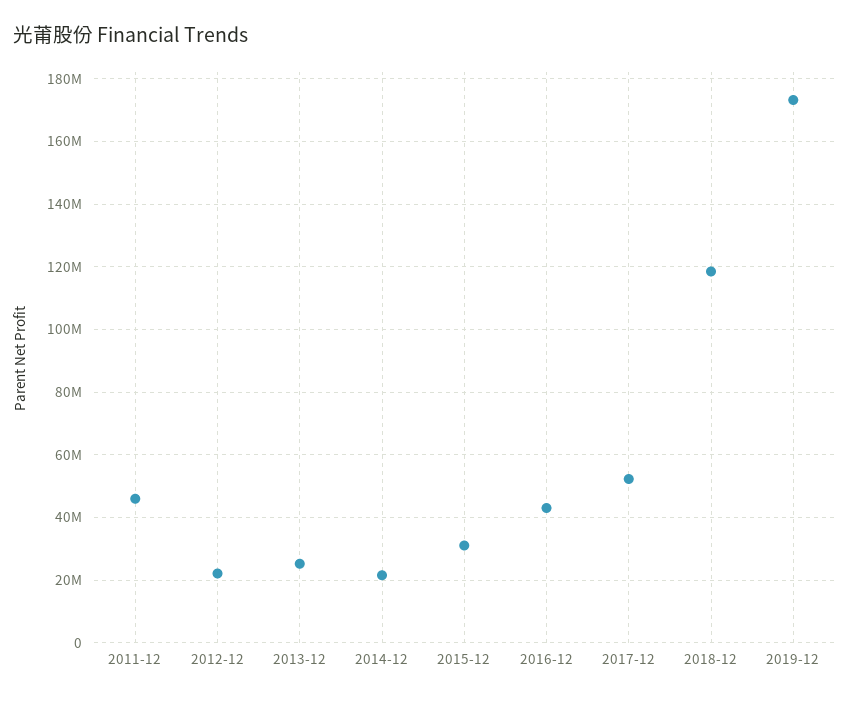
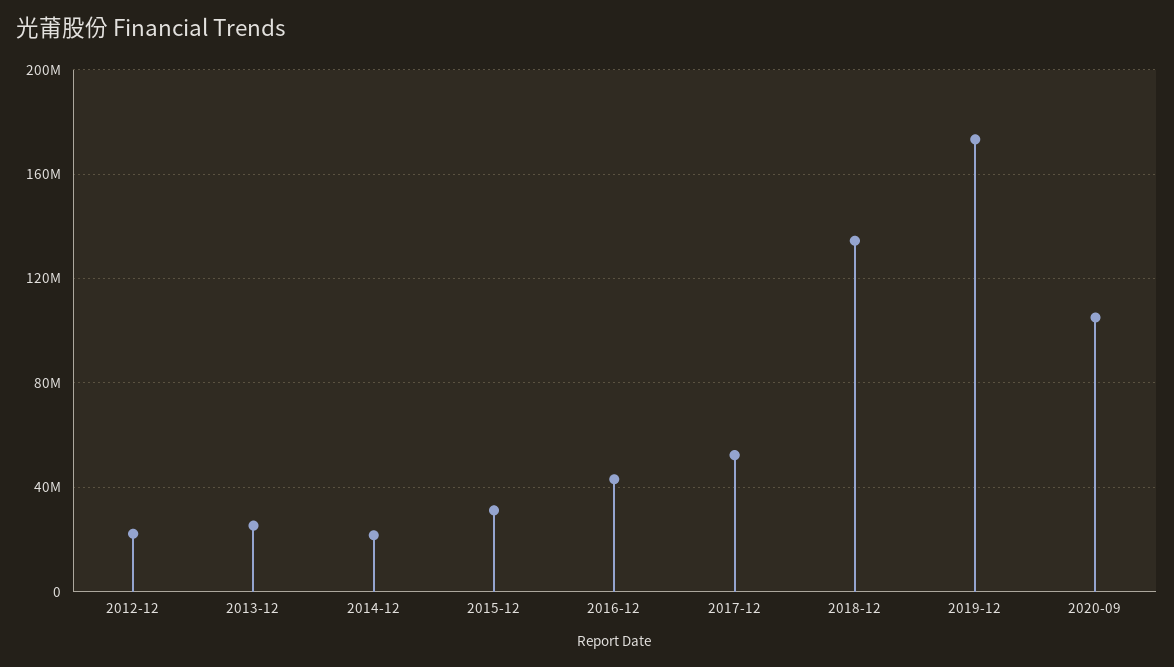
2011-12: 46000000 -> none
2018-12: 118000000 -> 135000000
2020-09: none -> 105000000

